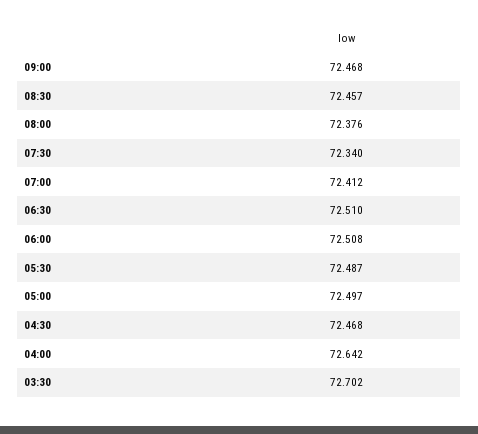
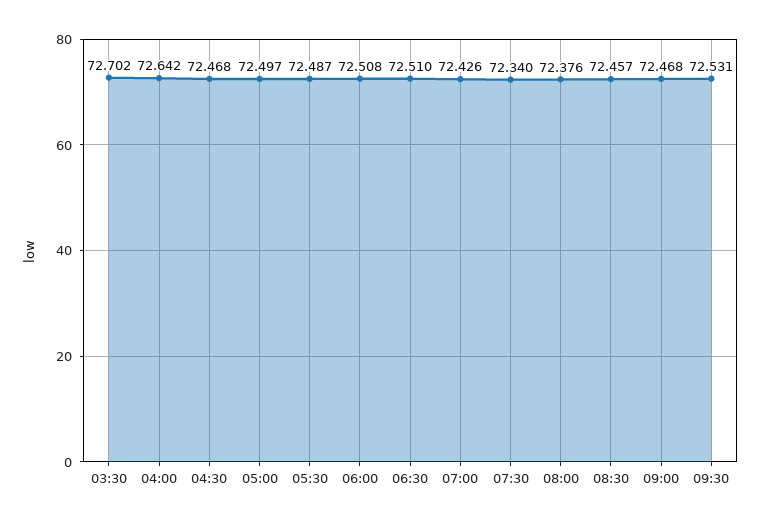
07:00: 72.412 -> 72.426
09:30: none -> 72.531

